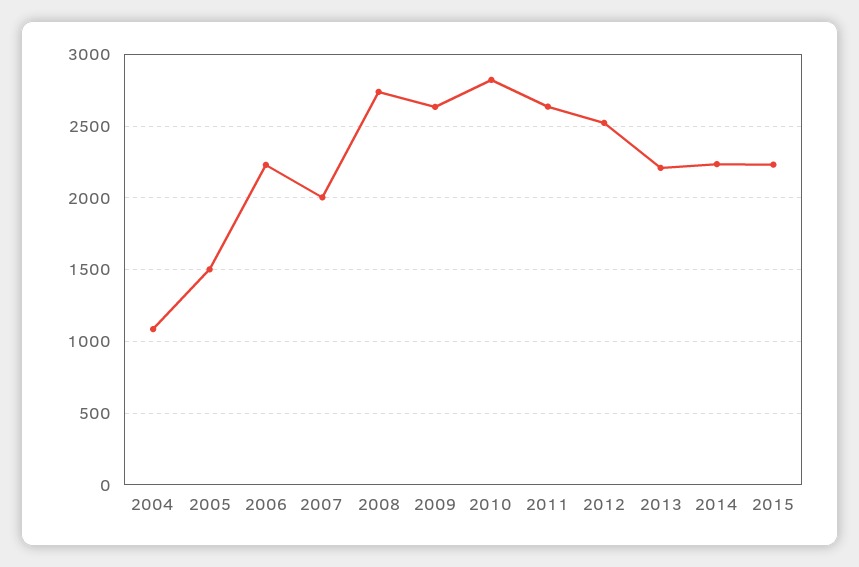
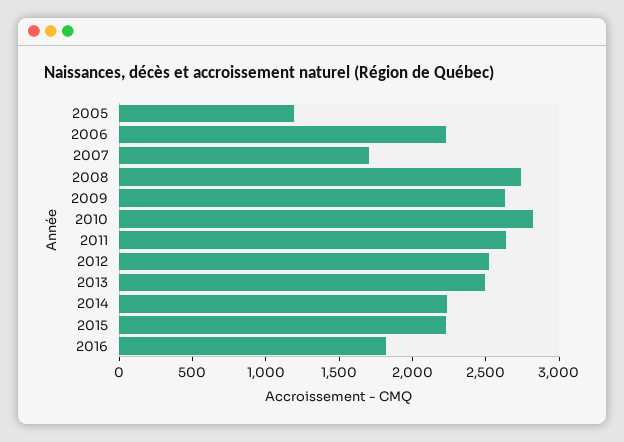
2004: 1100 -> none
2005: 1500 -> 1200
2007: 2000 -> 1700
2013: 2200 -> 2500
2016: none -> 1800

